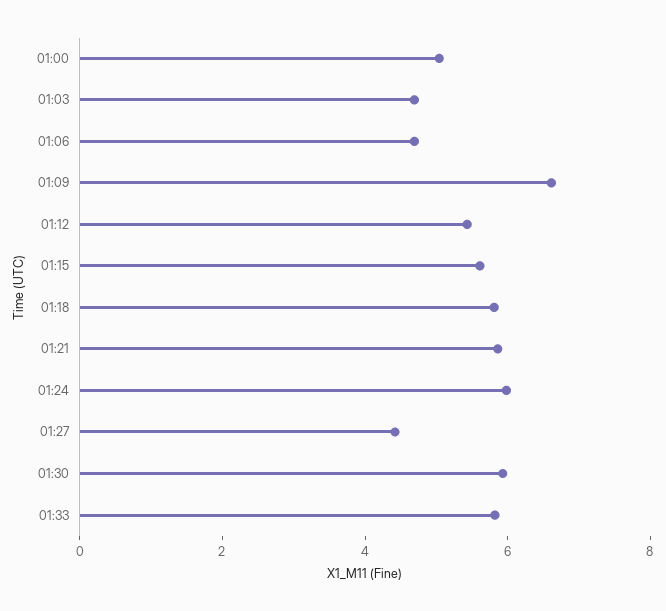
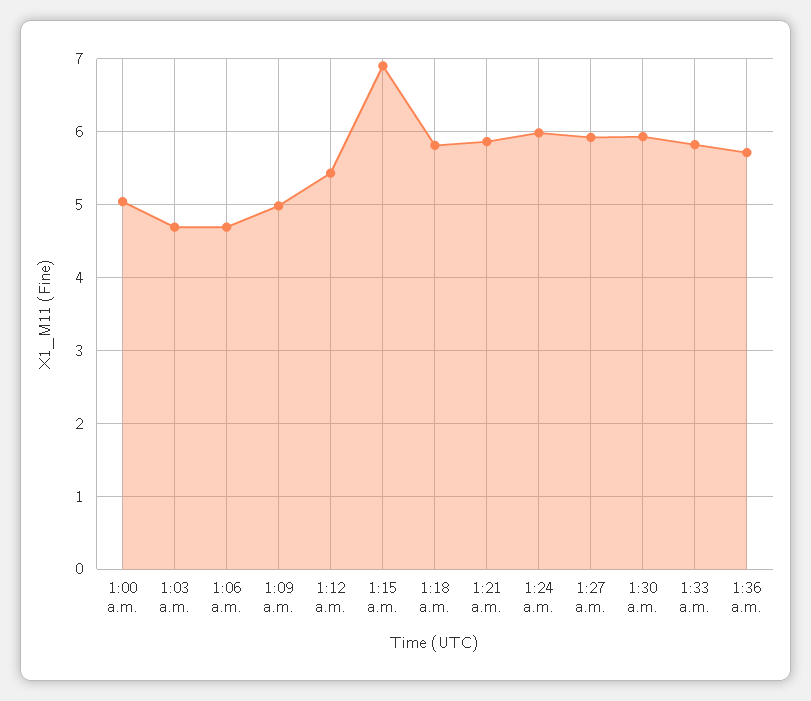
01:09: 6.5 -> 5
01:15: 5.5 -> 6.9
01:27: 4.5 -> 5.9
1:36 a.m.: none -> 5.7

